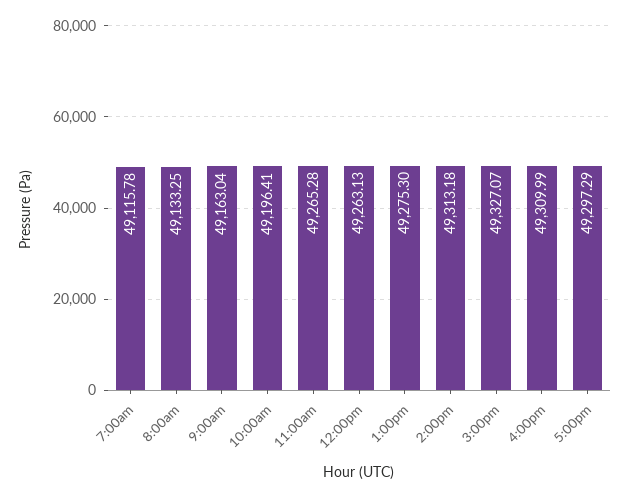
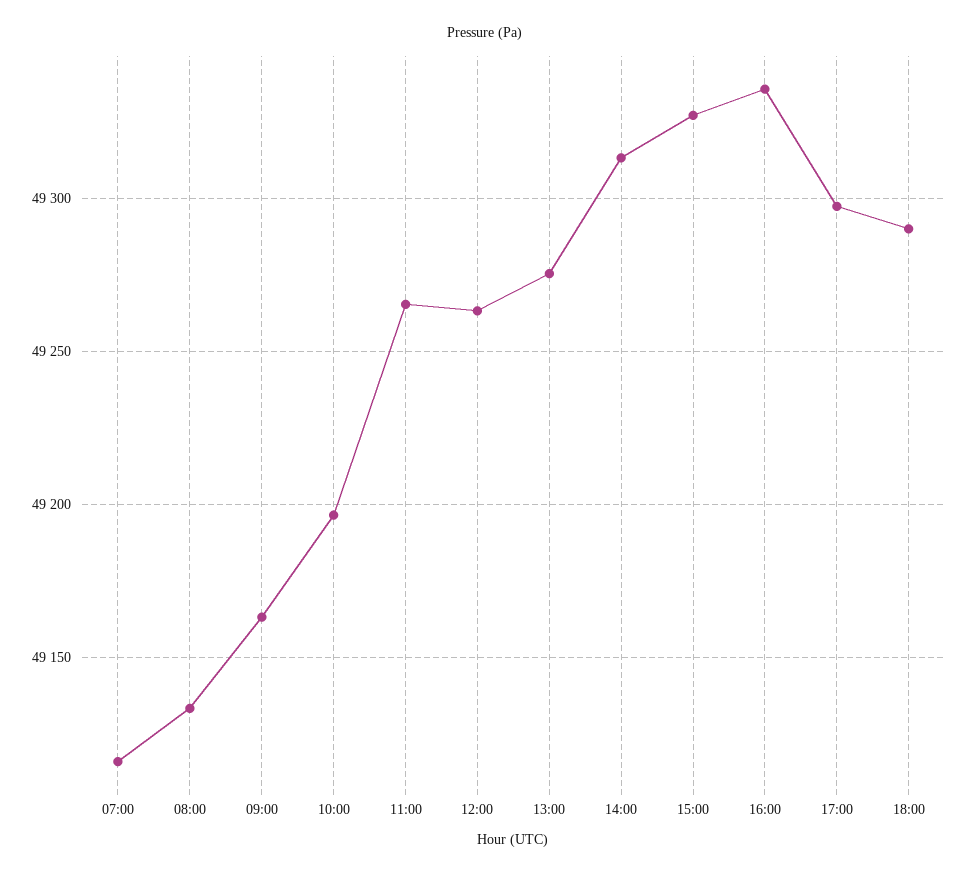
4:00pm: 49309.99 -> 49335
18:00: none -> 49290

